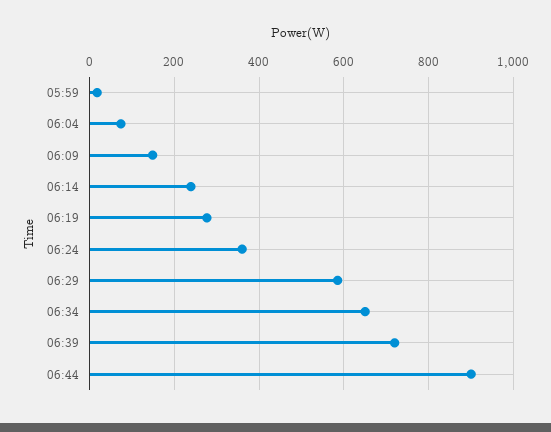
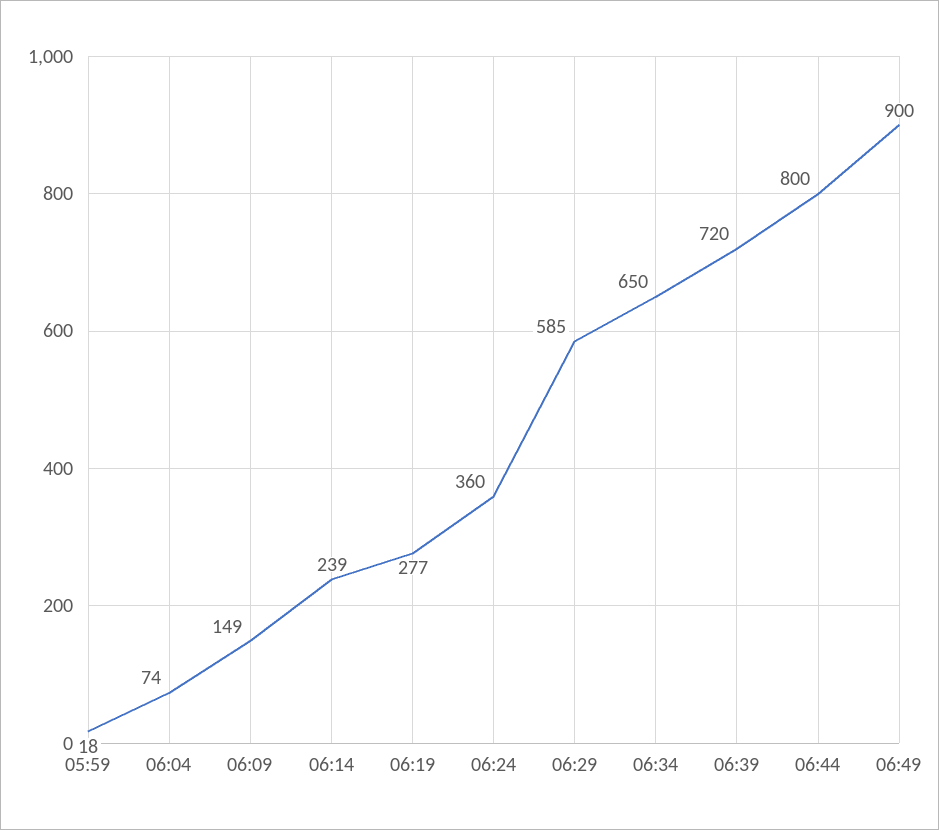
06:44: 900 -> 800
06:49: none -> 900

